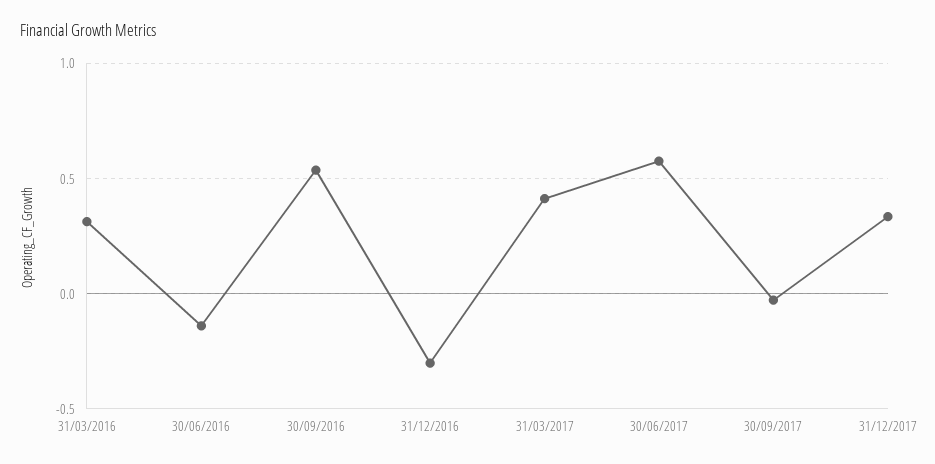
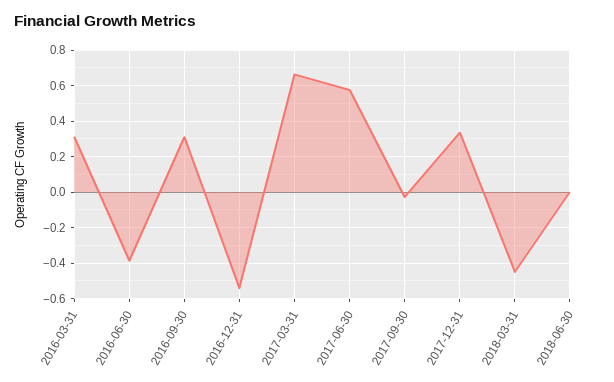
30/06/2016: -0.15 -> -0.4
30/09/2016: 0.55 -> 0.3
31/12/2016: -0.3 -> -0.55
31/03/2017: 0.4 -> 0.65
2018-03-31: none -> -0.45
2018-06-30: none -> 0

